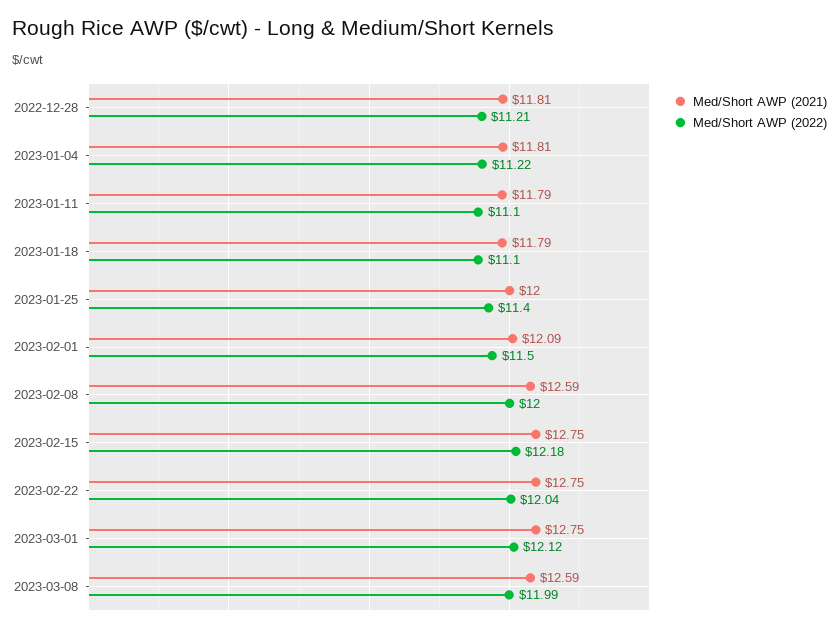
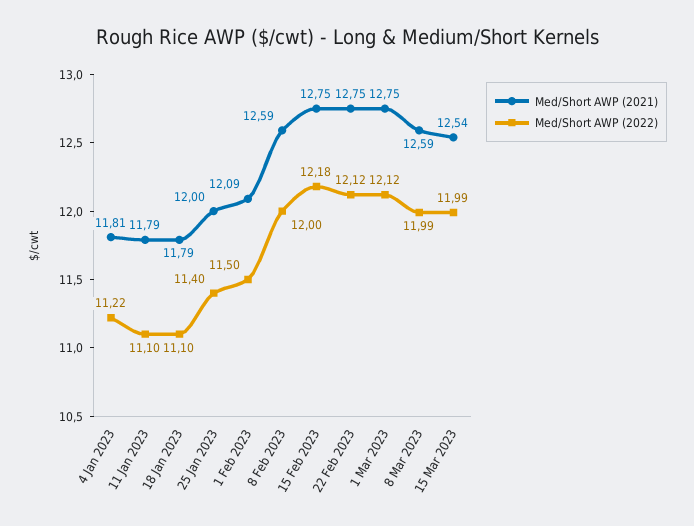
Med/Short AWP (2021), 2022-12-28: 11.81 -> none
Med/Short AWP (2022), 2022-12-28: 11.21 -> none
Med/Short AWP (2022), 2023-02-22: 12.04 -> 12.12
Med/Short AWP (2021), 15 Mar 2023: none -> 12.54
Med/Short AWP (2022), 15 Mar 2023: none -> 11.99

